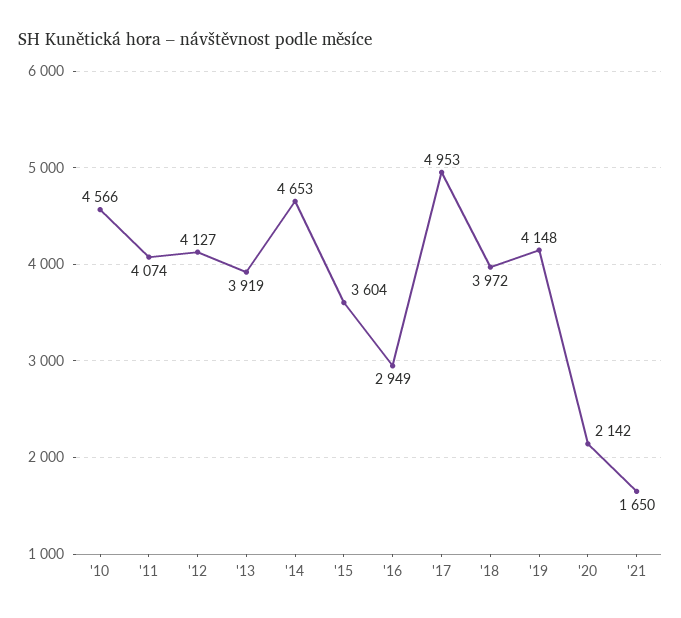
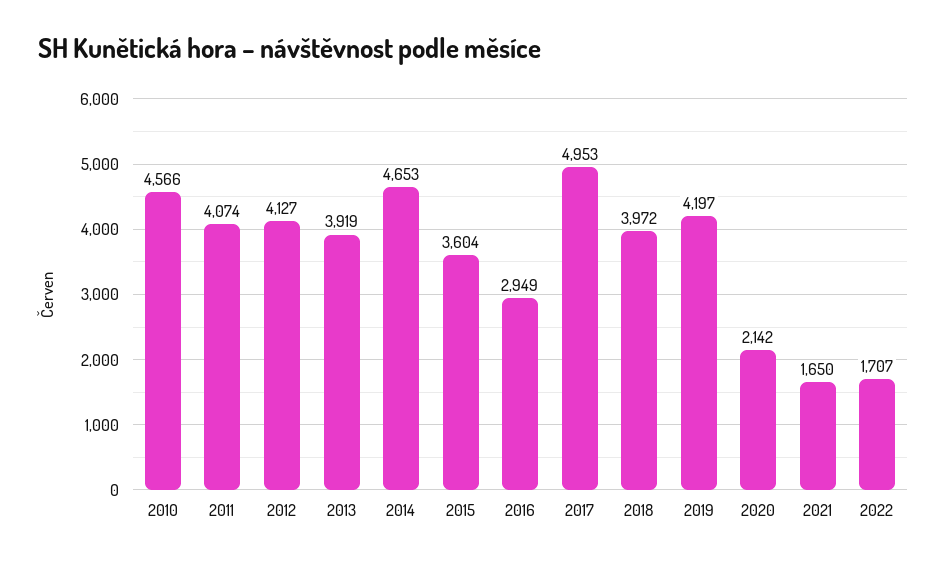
'19: 4148 -> 4197
2022: none -> 1707

